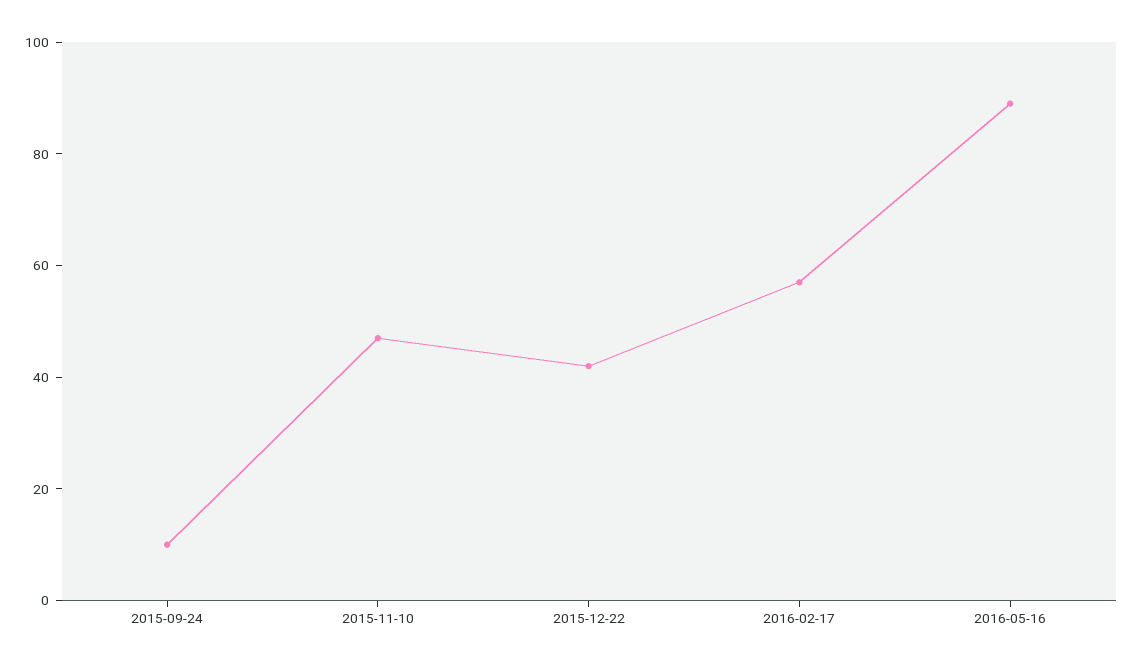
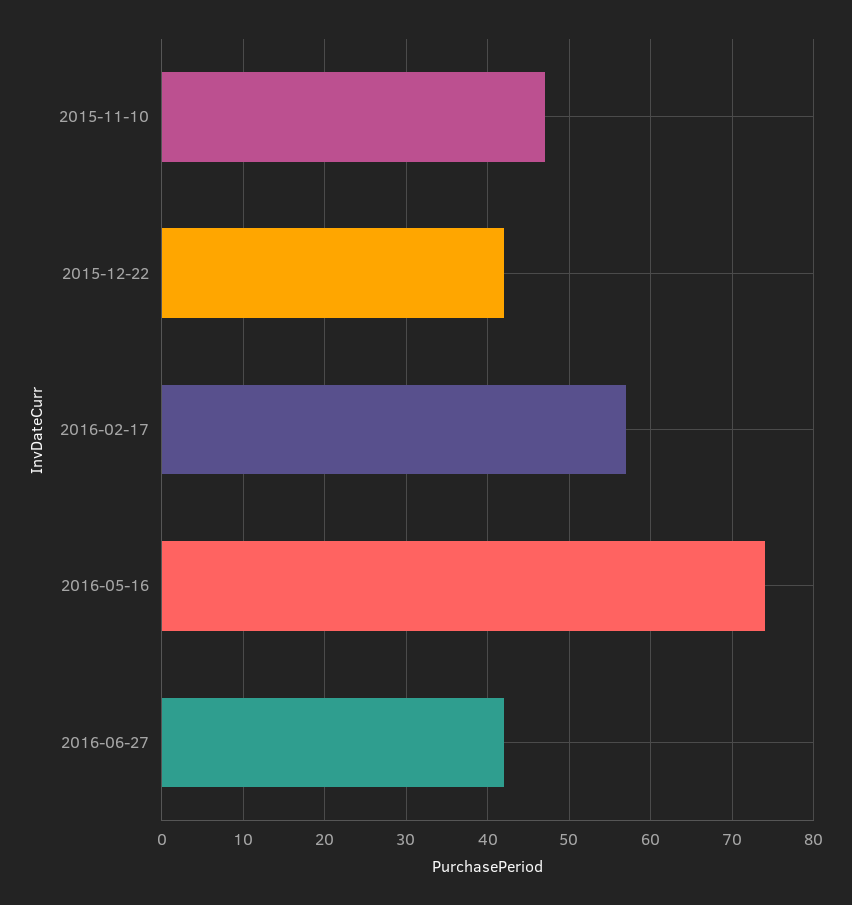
2015-09-24: 10 -> none
2016-05-16: 90 -> 74
2016-06-27: none -> 42

